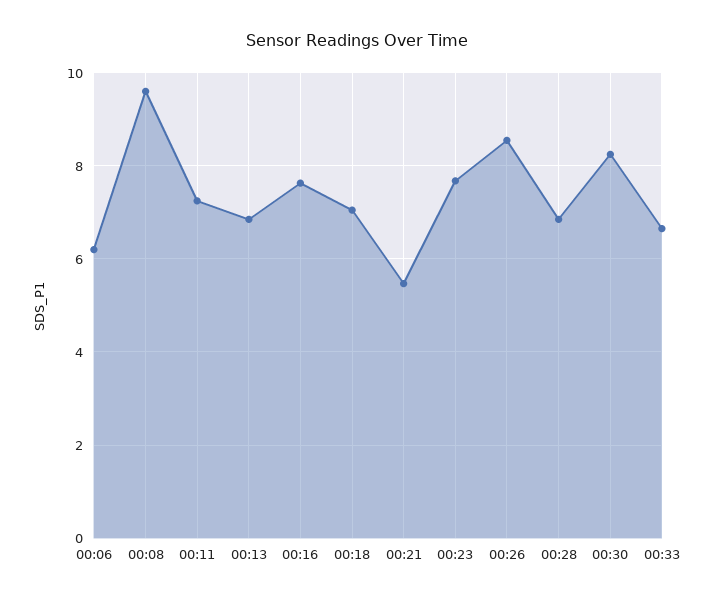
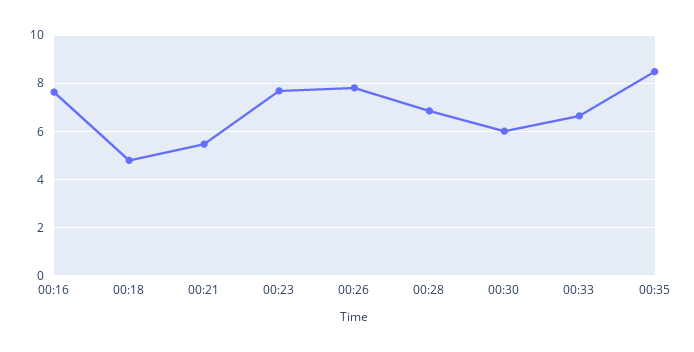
00:06: 6.2 -> none
00:08: 9.6 -> none
00:11: 7.2 -> none
00:13: 6.8 -> none
00:18: 7 -> 4.75
00:26: 8.6 -> 7.75
00:30: 8.2 -> 6
00:35: none -> 8.5

